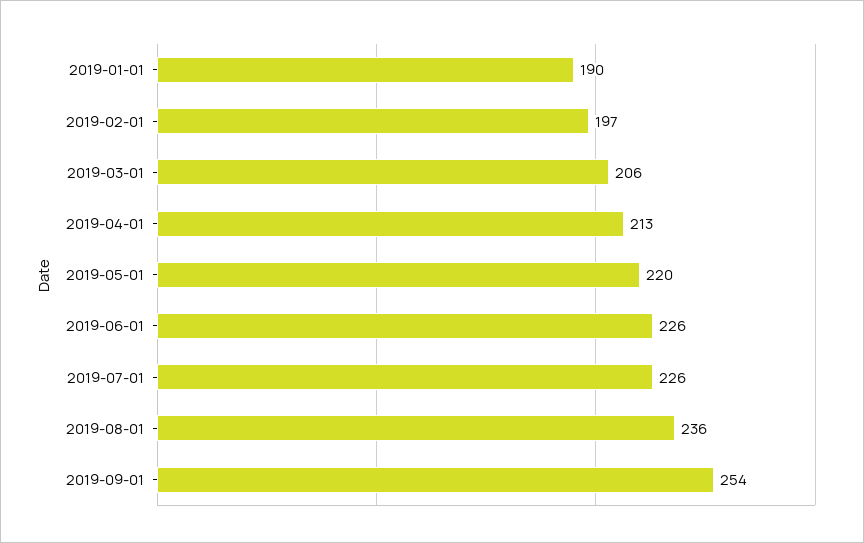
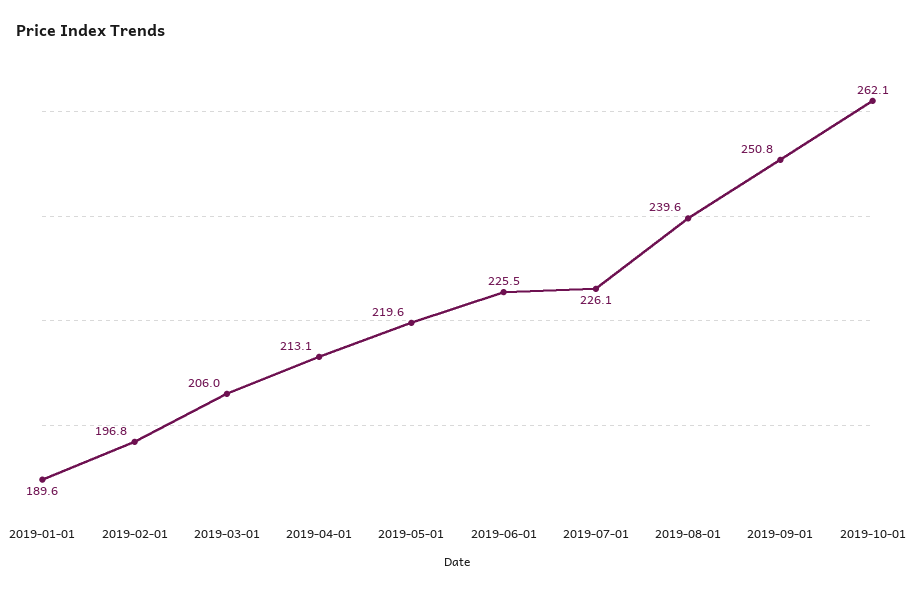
2019-08-01: 236 -> 239.6
2019-09-01: 254 -> 250.8
2019-10-01: none -> 262.1

